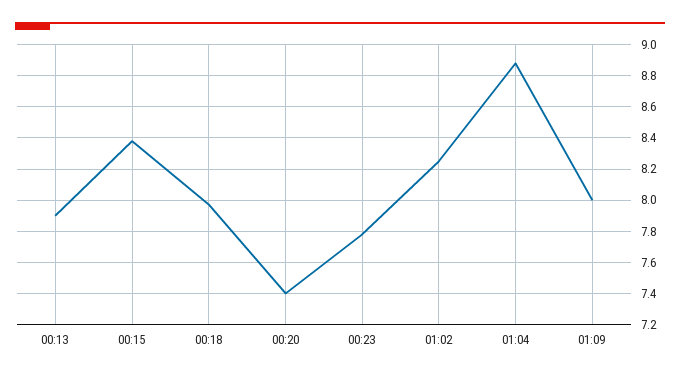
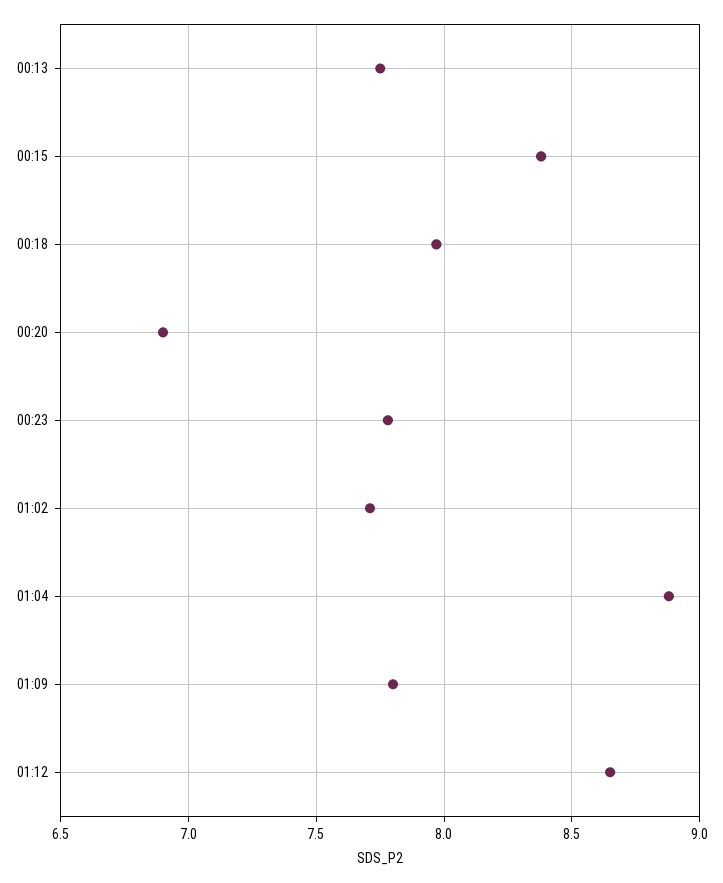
00:13: 7.9 -> 7.75
00:20: 7.4 -> 6.9
01:02: 8.25 -> 7.7
01:09: 8 -> 7.8
01:12: none -> 8.65

